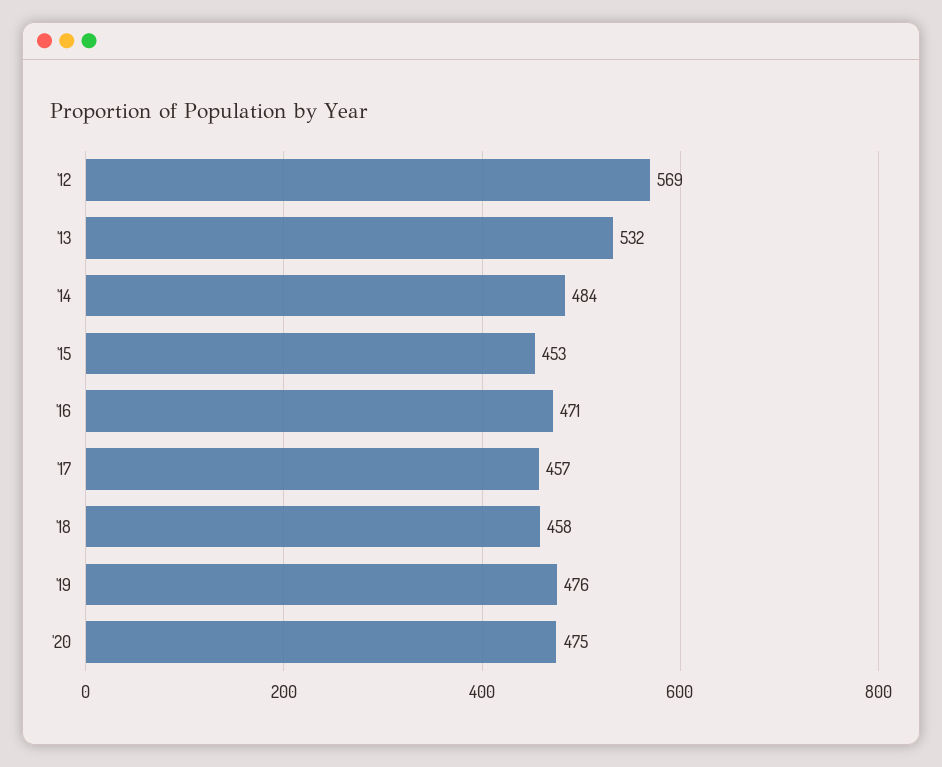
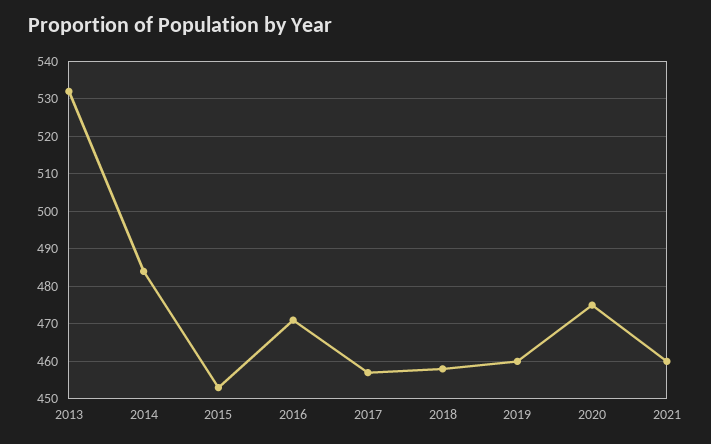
'12: 569 -> none
'19: 476 -> 460
2021: none -> 460

